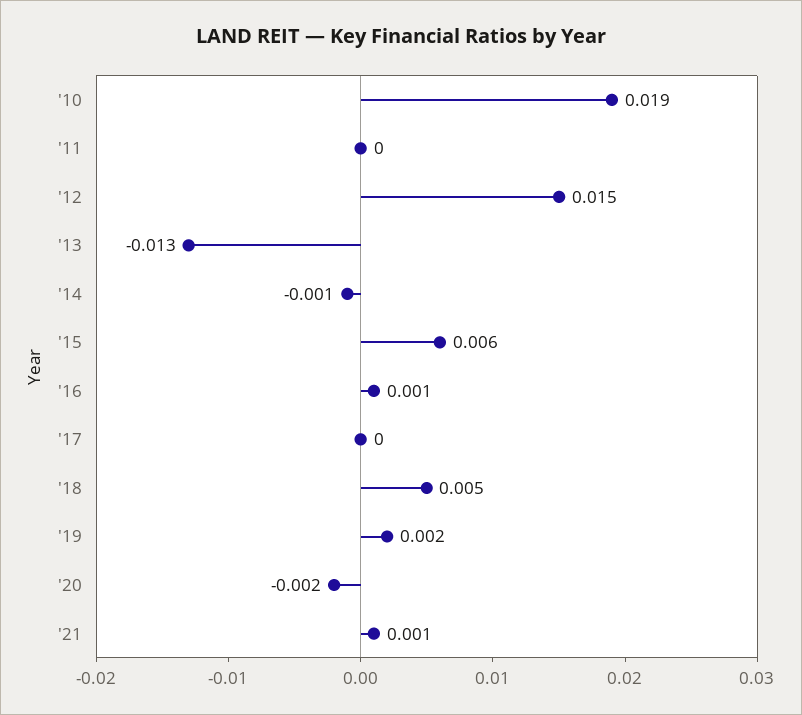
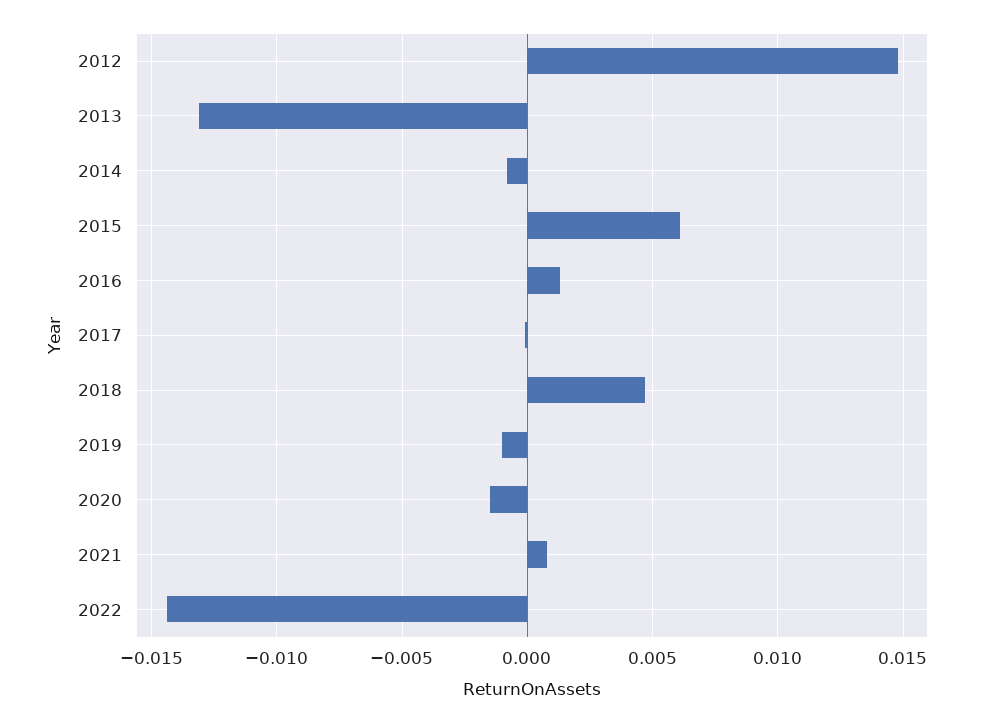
'10: 0.019 -> none
'11: 0 -> none
'19: 0.002 -> -0.001
2022: none -> -0.0145

